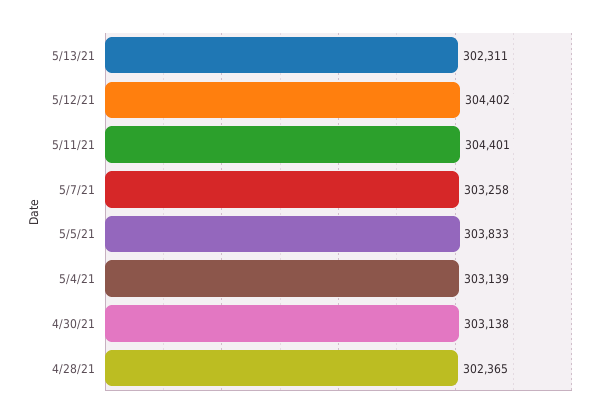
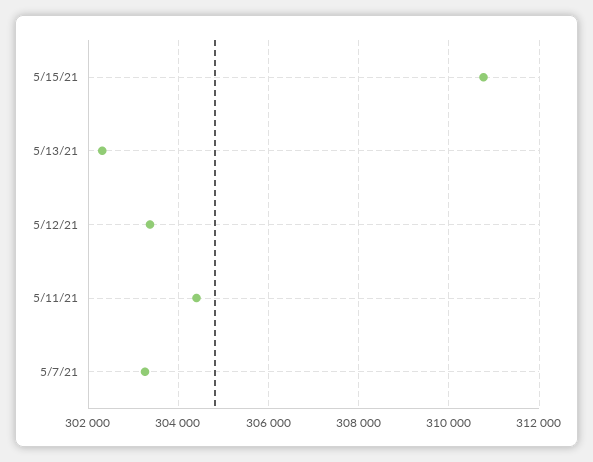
5/12/21: 304402 -> 303400
5/5/21: 303833 -> none
5/4/21: 303139 -> none
4/30/21: 303138 -> none
4/28/21: 302365 -> none
5/15/21: none -> 310800

